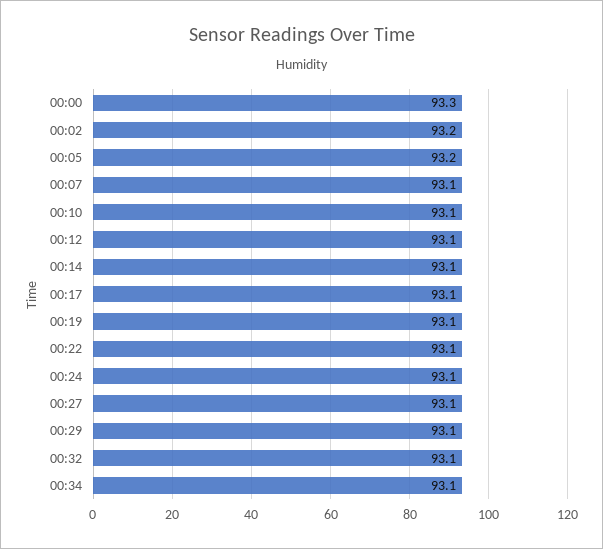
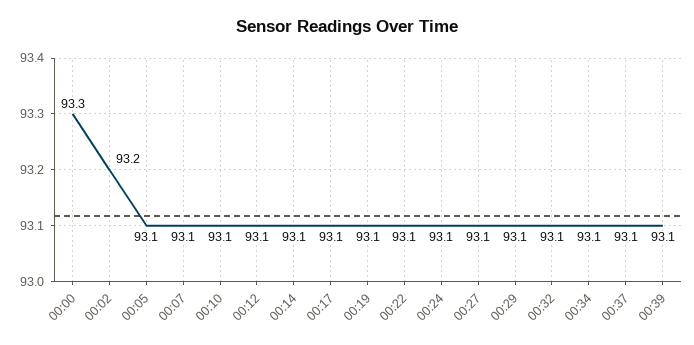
00:05: 93.2 -> 93.1
00:37: none -> 93.1
00:39: none -> 93.1

